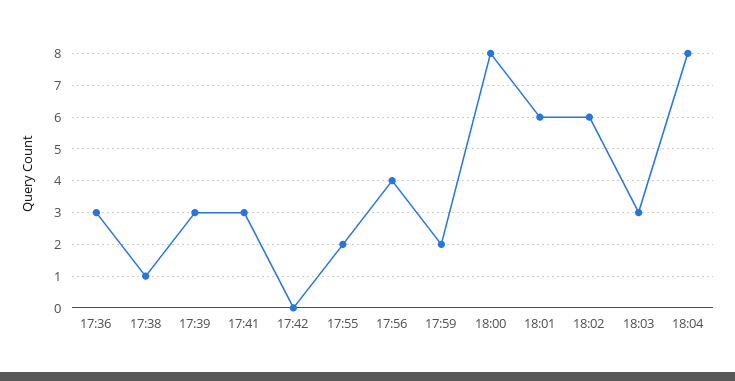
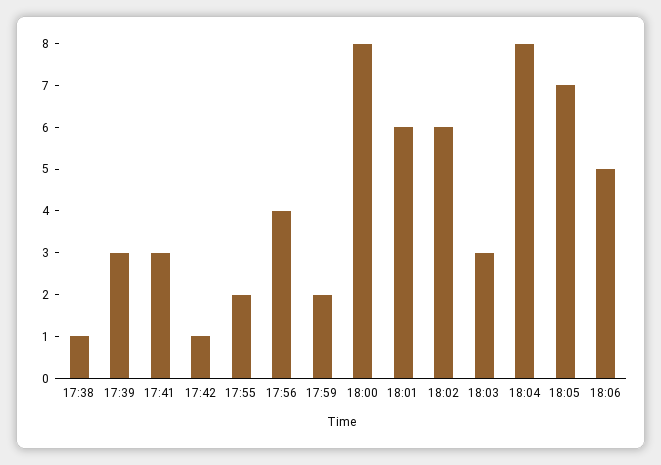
17:36: 3 -> none
17:42: 0 -> 1
18:05: none -> 7
18:06: none -> 5

